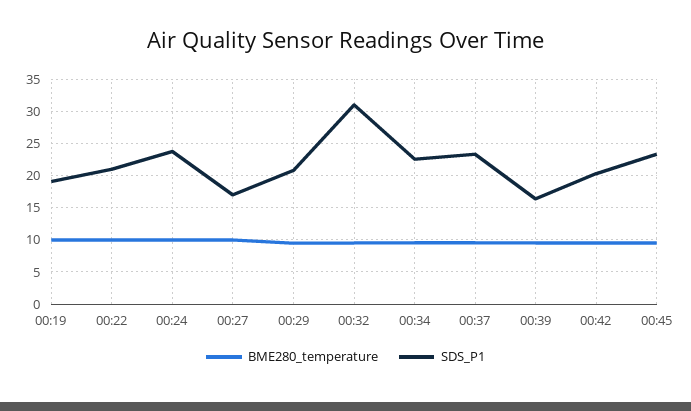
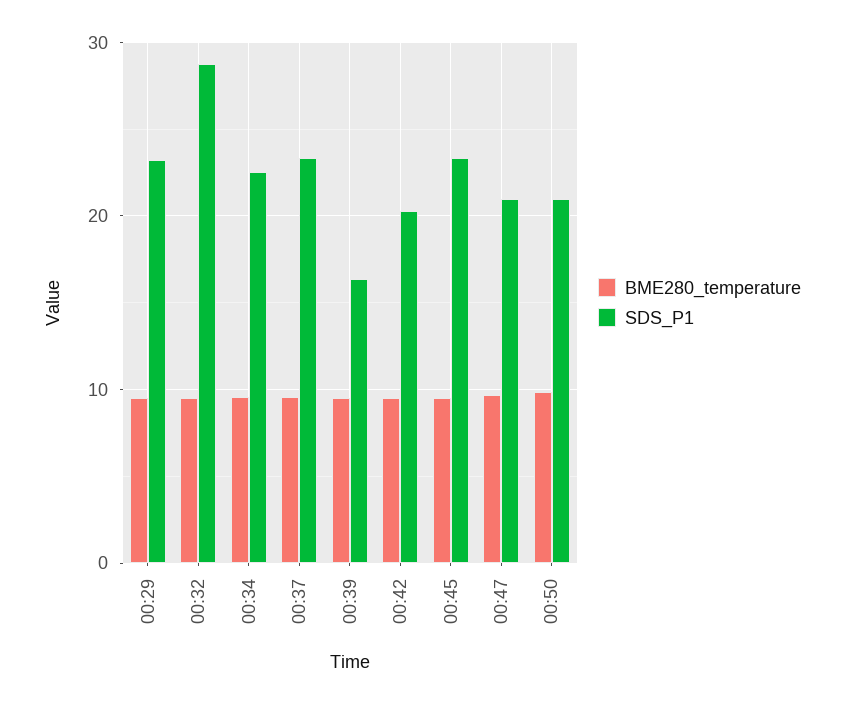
BME280_temperature, 00:19: 10 -> none
SDS_P1, 00:19: 19 -> none
BME280_temperature, 00:22: 10 -> none
SDS_P1, 00:22: 21 -> none
BME280_temperature, 00:24: 10 -> none
SDS_P1, 00:24: 24 -> none
BME280_temperature, 00:27: 10 -> none
SDS_P1, 00:27: 17 -> none
SDS_P1, 00:29: 21 -> 23
SDS_P1, 00:32: 31 -> 29
BME280_temperature, 00:47: none -> 10
SDS_P1, 00:47: none -> 21
BME280_temperature, 00:50: none -> 10
SDS_P1, 00:50: none -> 21

